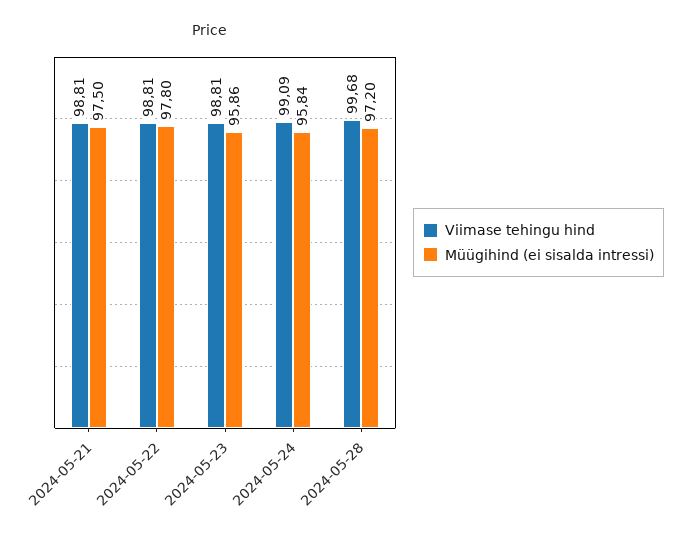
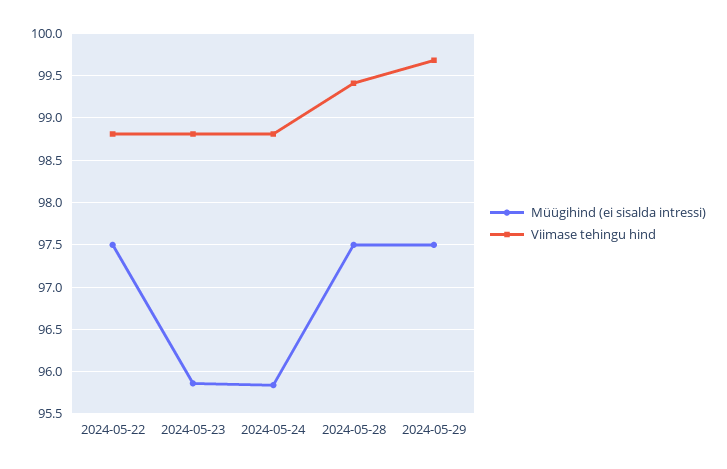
Viimase tehingu hind, 2024-05-21: 98.81 -> none
Müügihind (ei sisalda intressi), 2024-05-21: 97.5 -> none
Müügihind (ei sisalda intressi), 2024-05-22: 97.8 -> 97.5
Viimase tehingu hind, 2024-05-24: 99.09 -> 98.8
Viimase tehingu hind, 2024-05-28: 99.68 -> 99.4
Müügihind (ei sisalda intressi), 2024-05-28: 97.2 -> 97.5
Müügihind (ei sisalda intressi), 2024-05-29: none -> 97.5
Viimase tehingu hind, 2024-05-29: none -> 99.7

